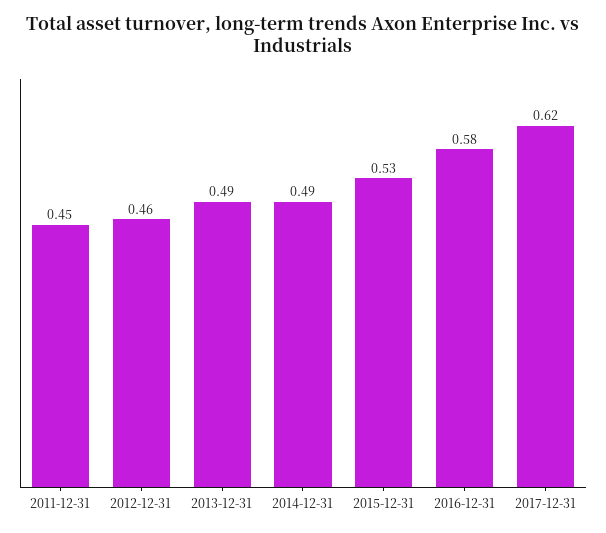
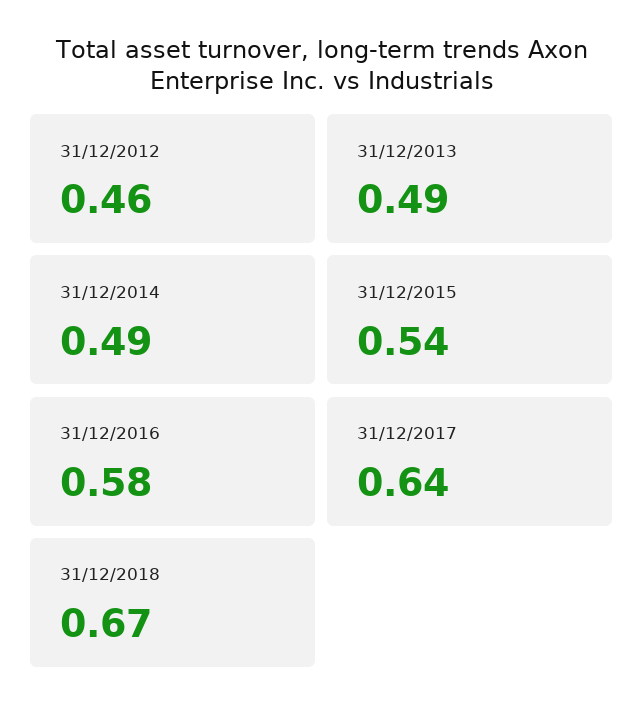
2011-12-31: 0.45 -> none
2015-12-31: 0.53 -> 0.54
2017-12-31: 0.62 -> 0.64
31/12/2018: none -> 0.67

